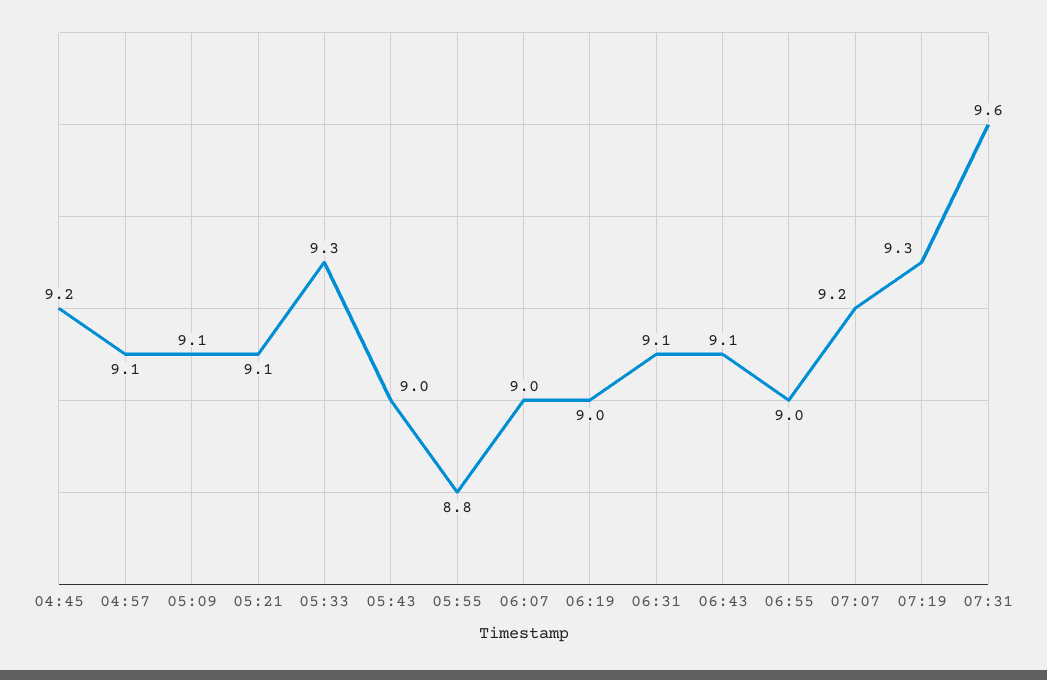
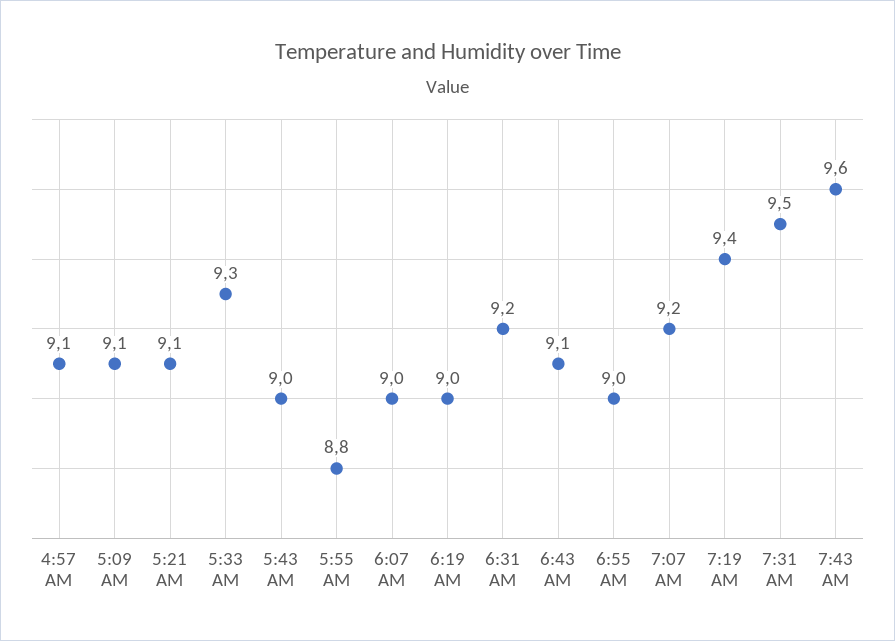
04:45: 9.2 -> none
06:31: 9.1 -> 9.2
07:19: 9.3 -> 9.4
07:31: 9.6 -> 9.5
7:43 AM: none -> 9.6

